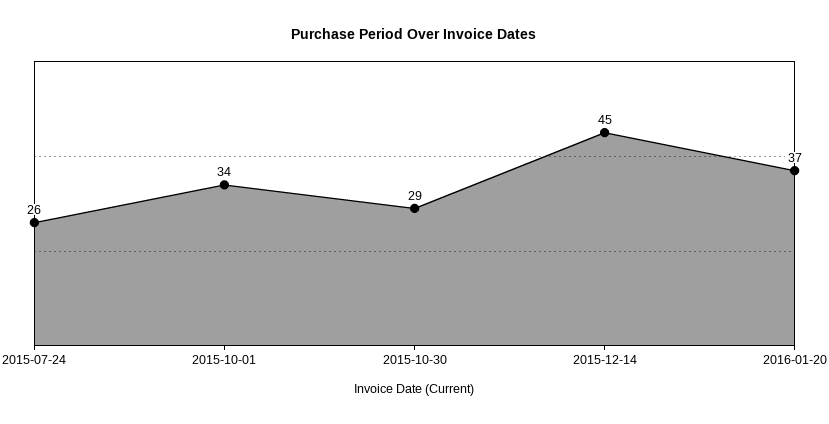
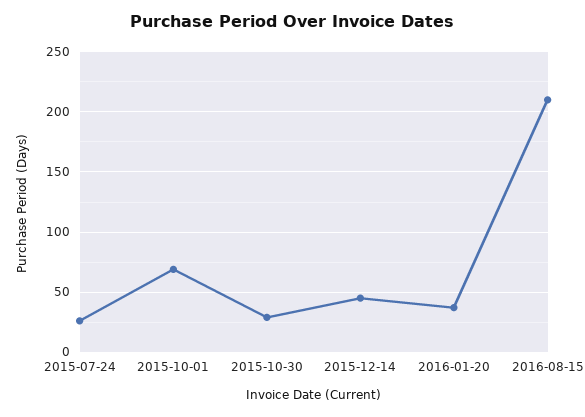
2015-10-01: 34 -> 70
2016-08-15: none -> 210

